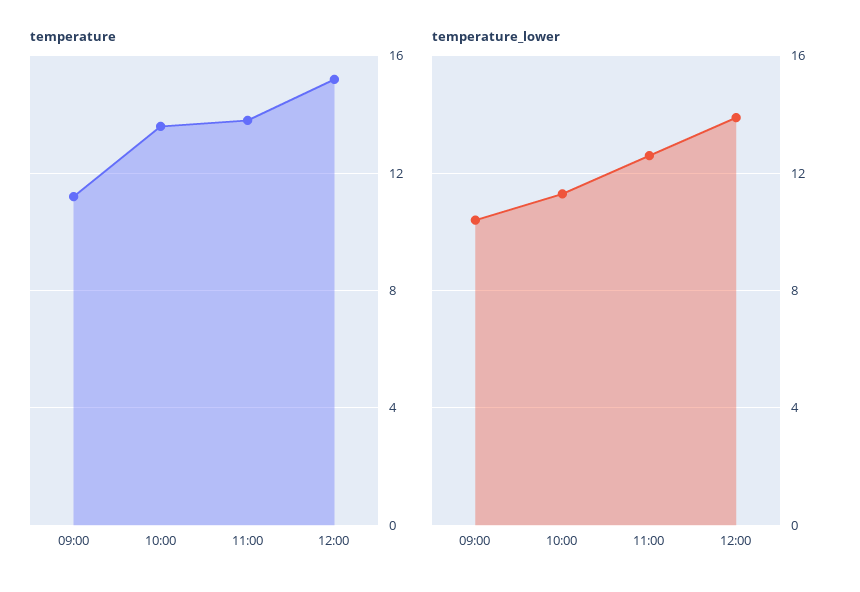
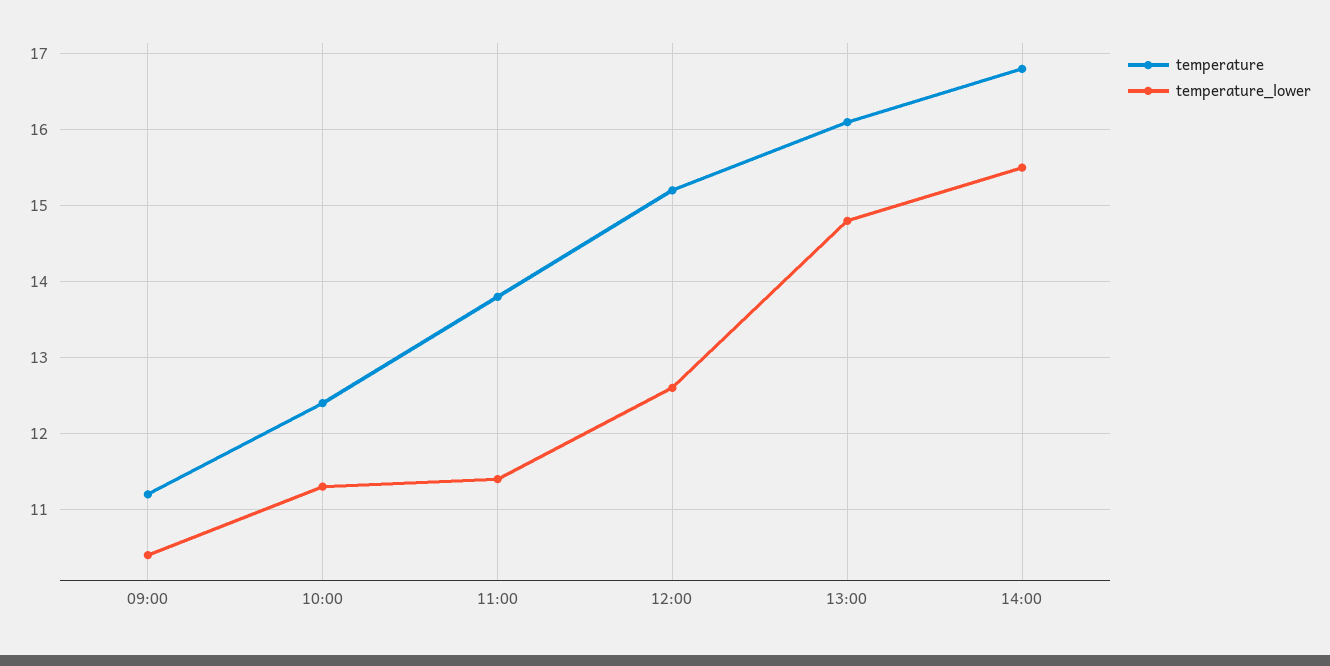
temperature, 10:00: 13.5 -> 12.4
temperature_lower, 11:00: 12.5 -> 11.4
temperature_lower, 12:00: 14 -> 12.6
temperature, 13:00: none -> 16.1
temperature_lower, 13:00: none -> 14.8
temperature, 14:00: none -> 16.8
temperature_lower, 14:00: none -> 15.5

